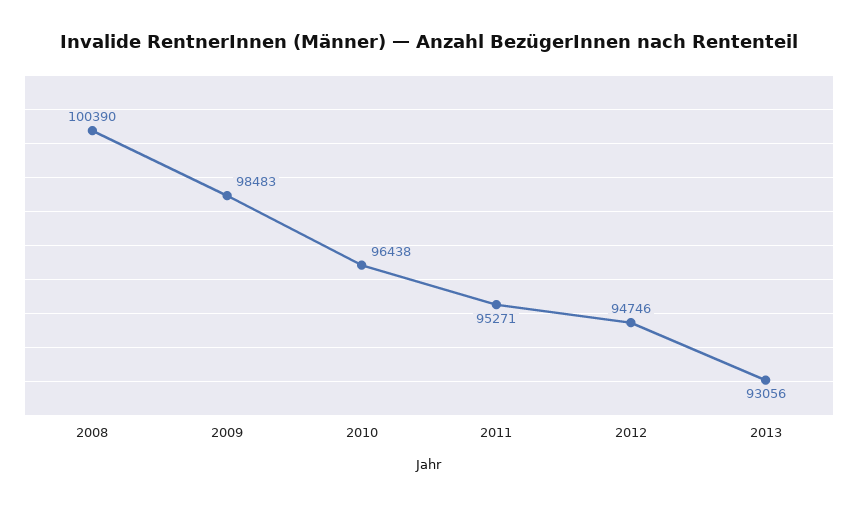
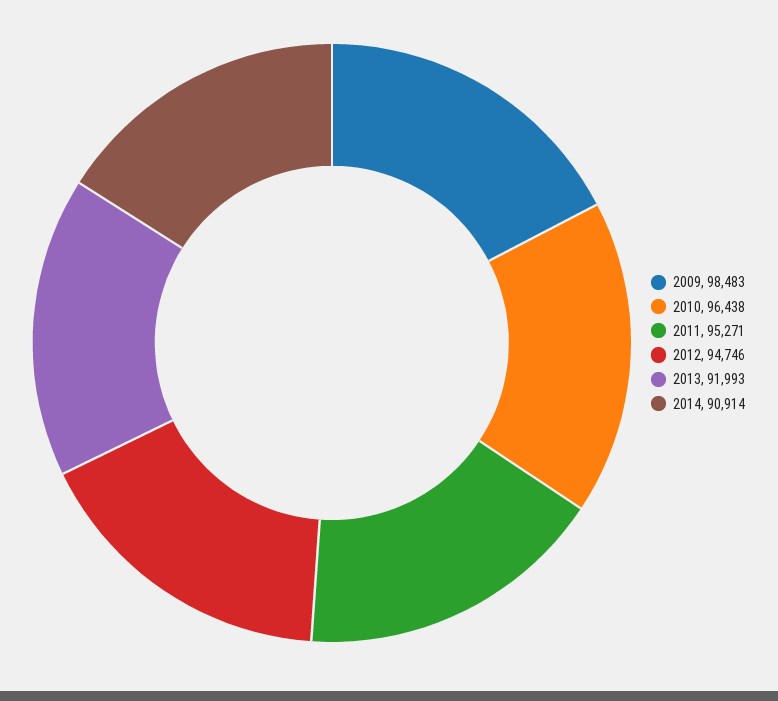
2008: 100390 -> none
2013: 93056 -> 91993
2014: none -> 90914

